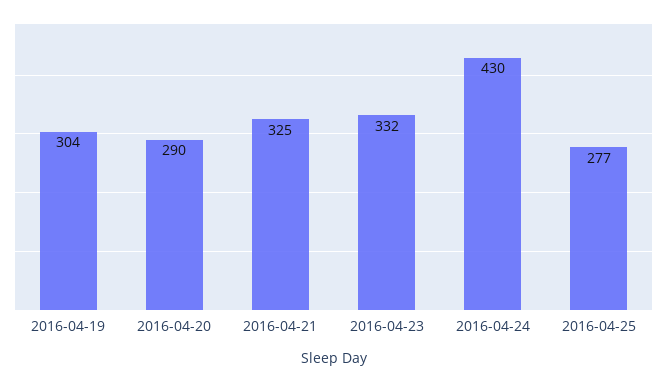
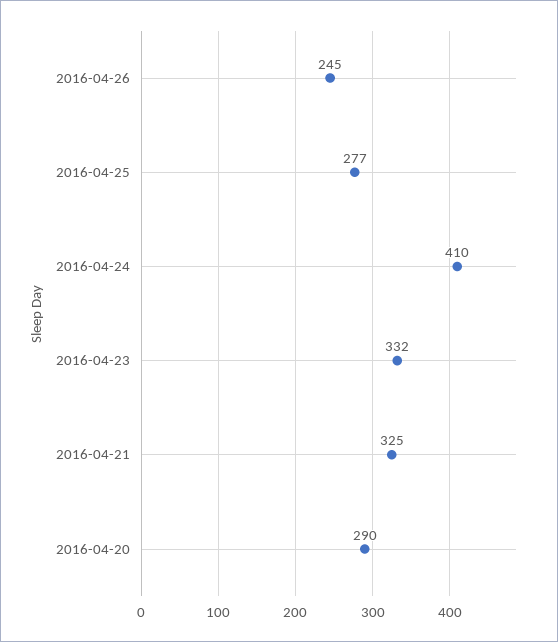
2016-04-19: 304 -> none
2016-04-24: 430 -> 410
2016-04-26: none -> 245

